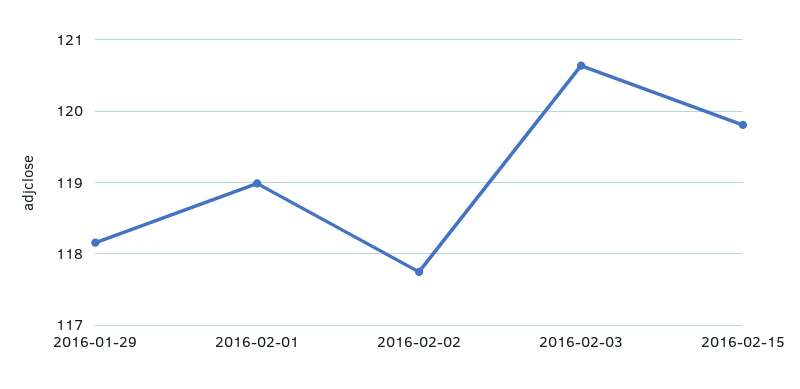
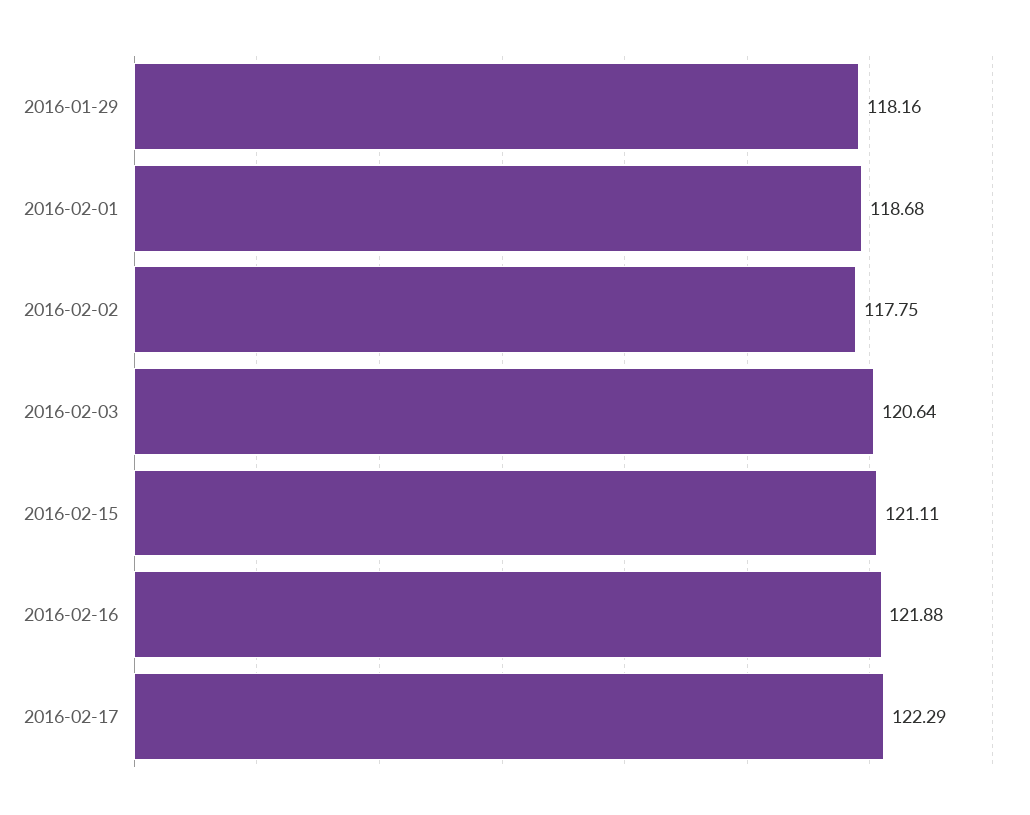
2016-02-01: 119 -> 118.68
2016-02-15: 119.8 -> 121.11
2016-02-16: none -> 121.88
2016-02-17: none -> 122.29

